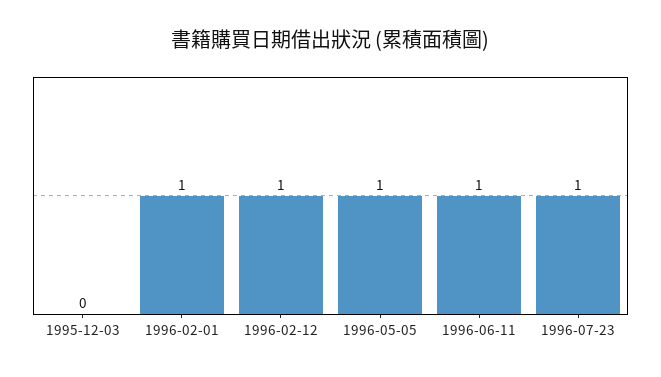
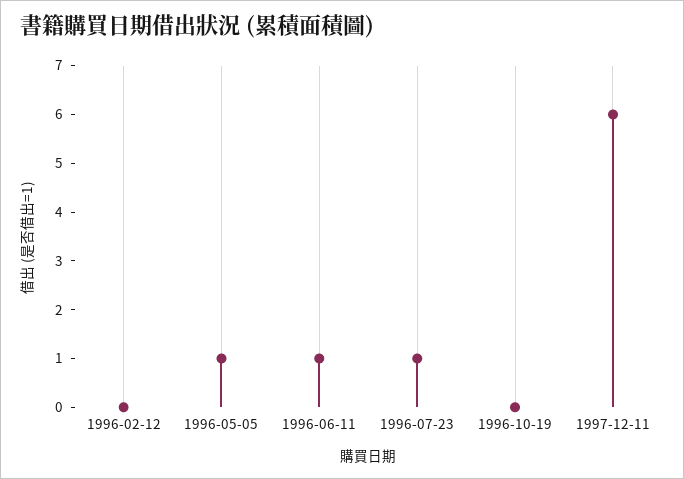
1995-12-03: 0 -> none
1996-02-01: 1 -> none
1996-02-12: 1 -> 0
1996-10-19: none -> 0
1997-12-11: none -> 6

